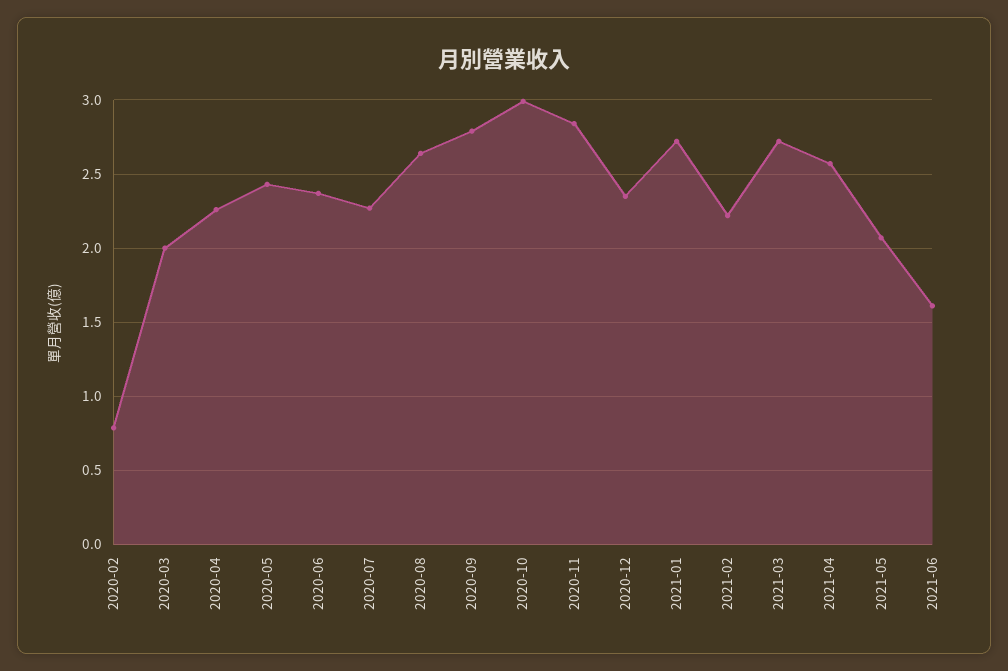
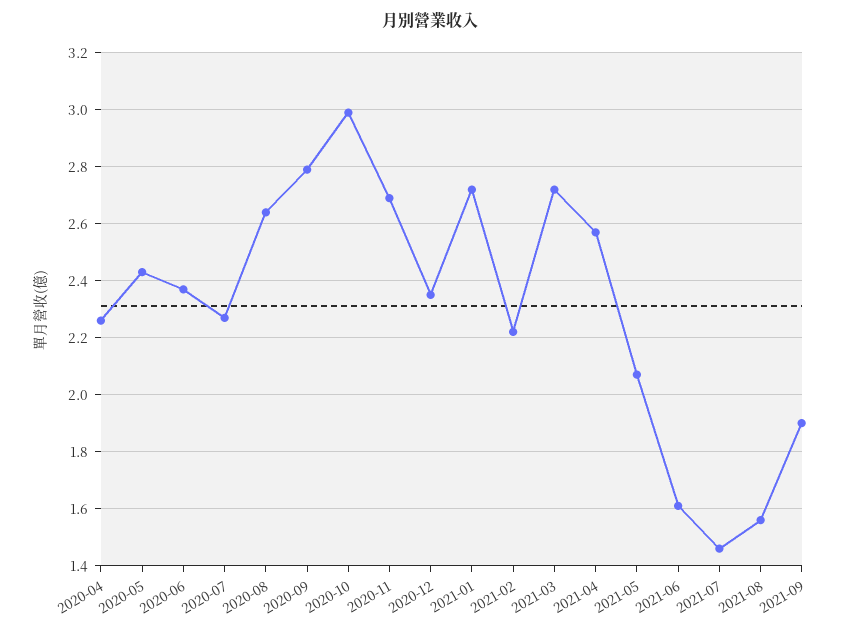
2020-02: 0.8 -> none
2020-03: 2 -> none
2020-11: 2.85 -> 2.7
2021-07: none -> 1.45
2021-08: none -> 1.55
2021-09: none -> 1.9

